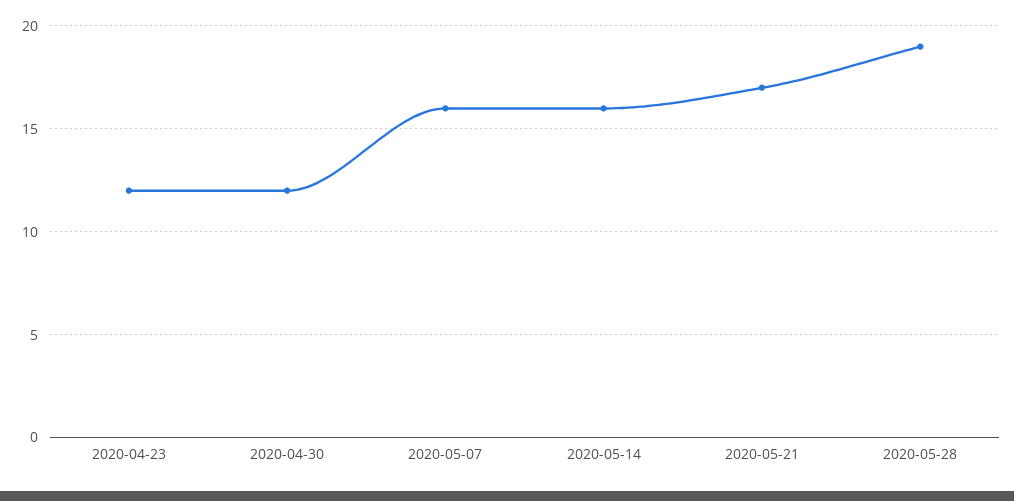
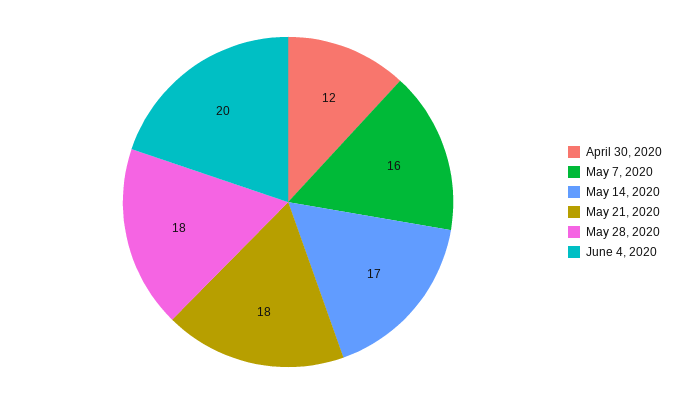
2020-04-23: 12 -> none
2020-05-14: 16 -> 17
2020-05-21: 17 -> 18
2020-05-28: 19 -> 18
June 4, 2020: none -> 20

